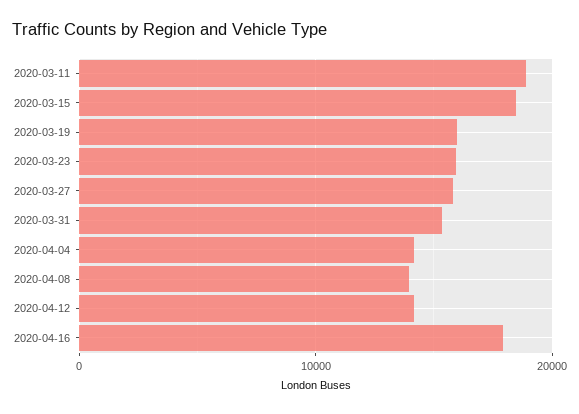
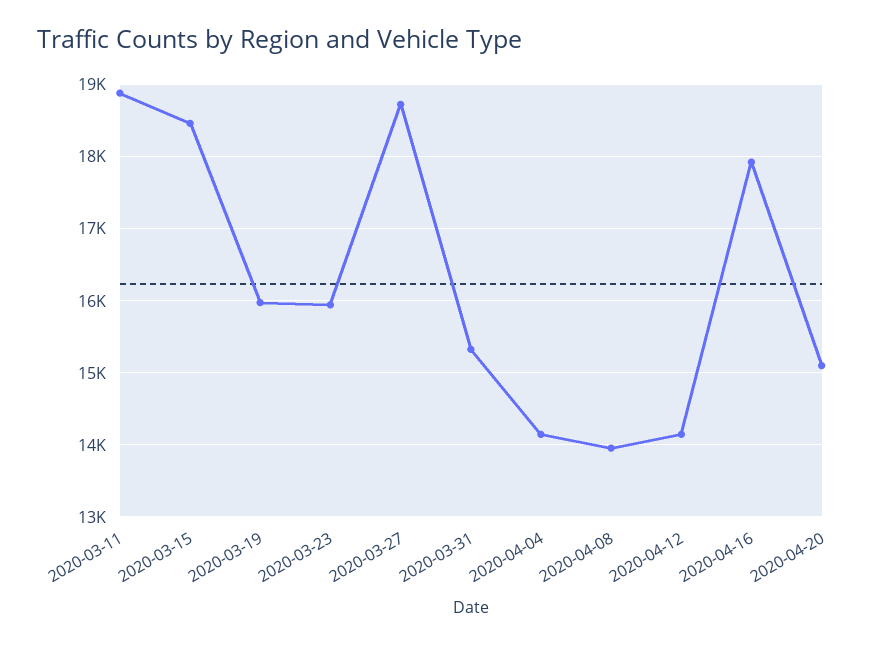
2020-03-27: 16000 -> 18700
2020-04-20: none -> 15100

